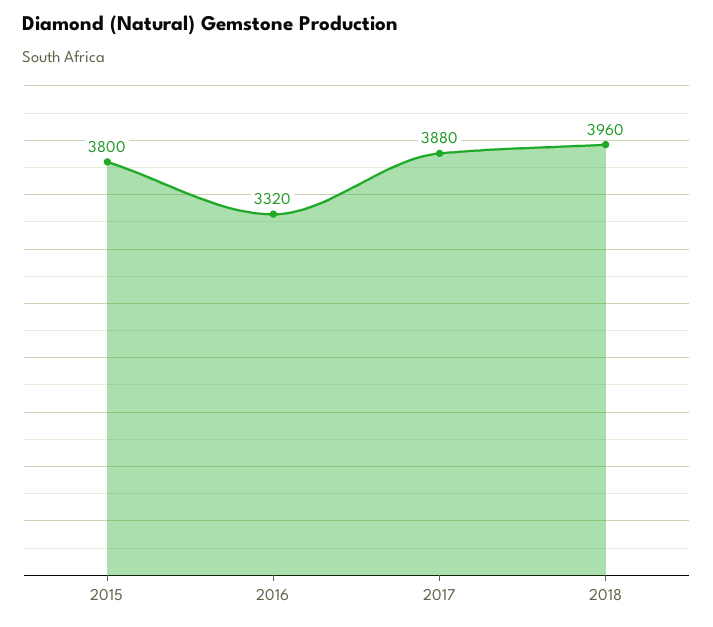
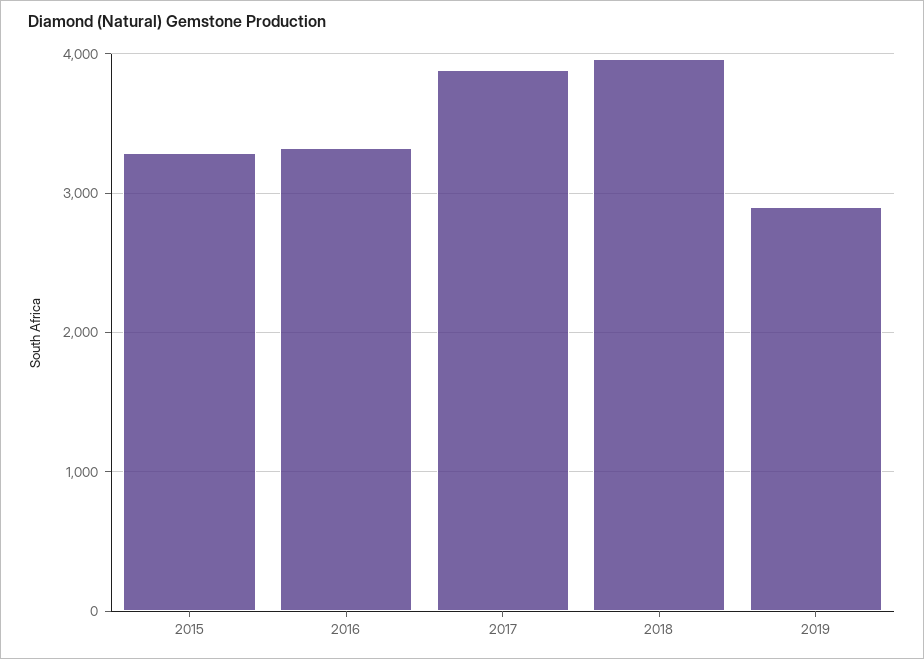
2015: 3800 -> 3300
2019: none -> 2900

